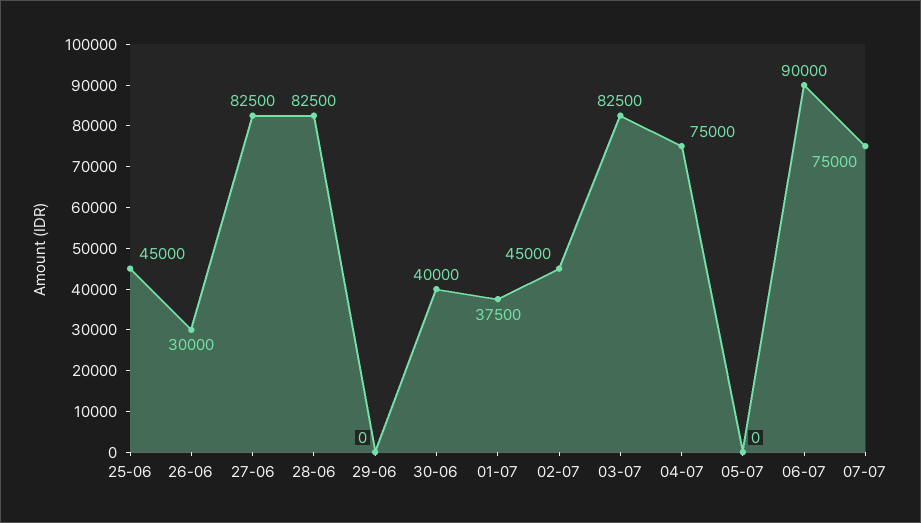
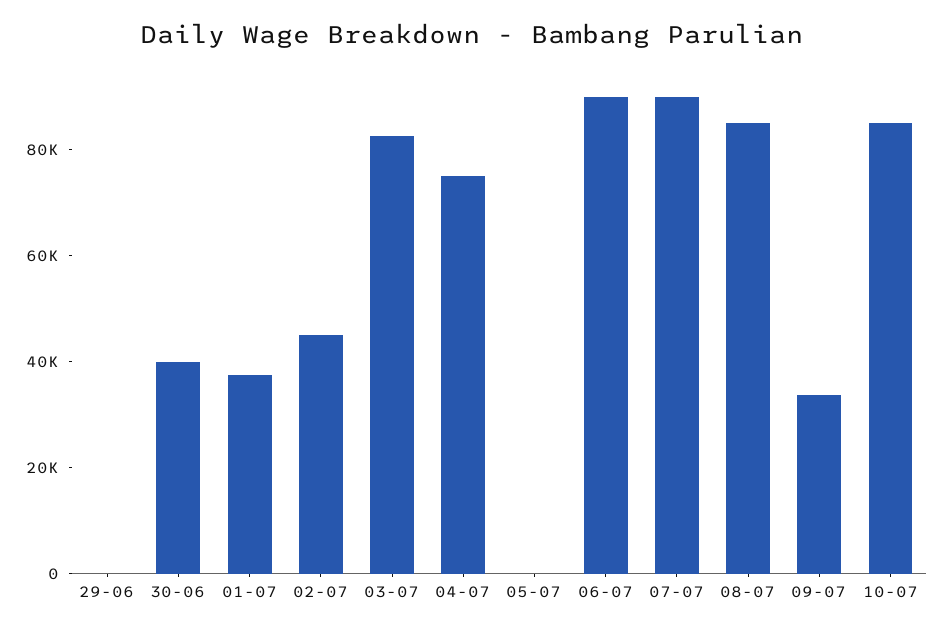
25-06: 45000 -> none
26-06: 30000 -> none
27-06: 82500 -> none
28-06: 82500 -> none
07-07: 75000 -> 90000
08-07: none -> 85000
09-07: none -> 35000
10-07: none -> 85000

